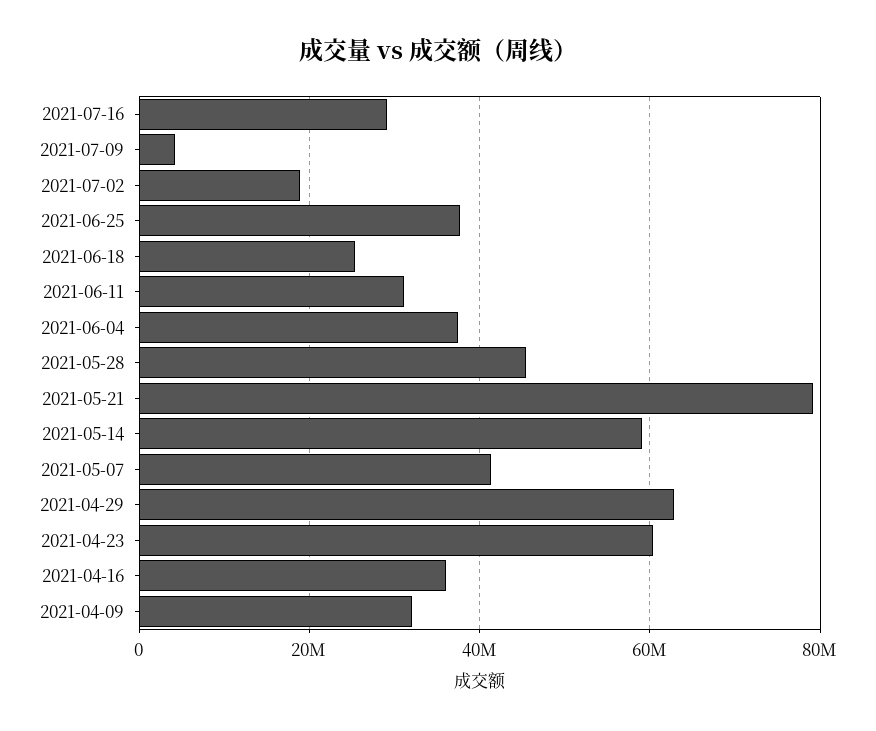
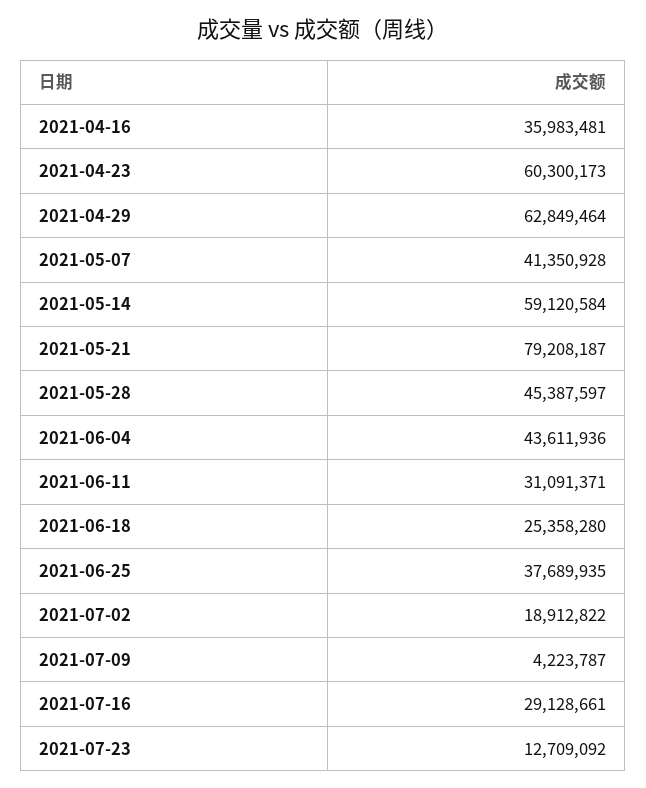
2021-06-04: 38000000 -> 43611936
2021-04-09: 32000000 -> none
2021-07-23: none -> 12709092

